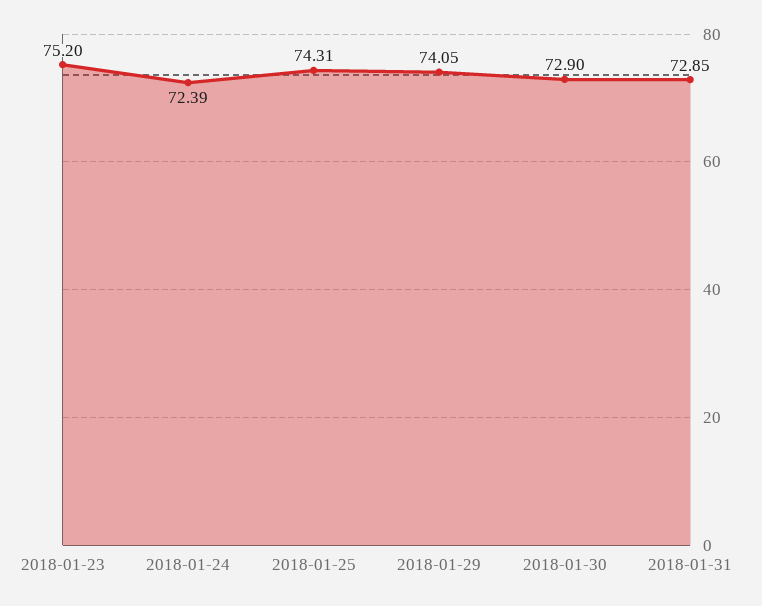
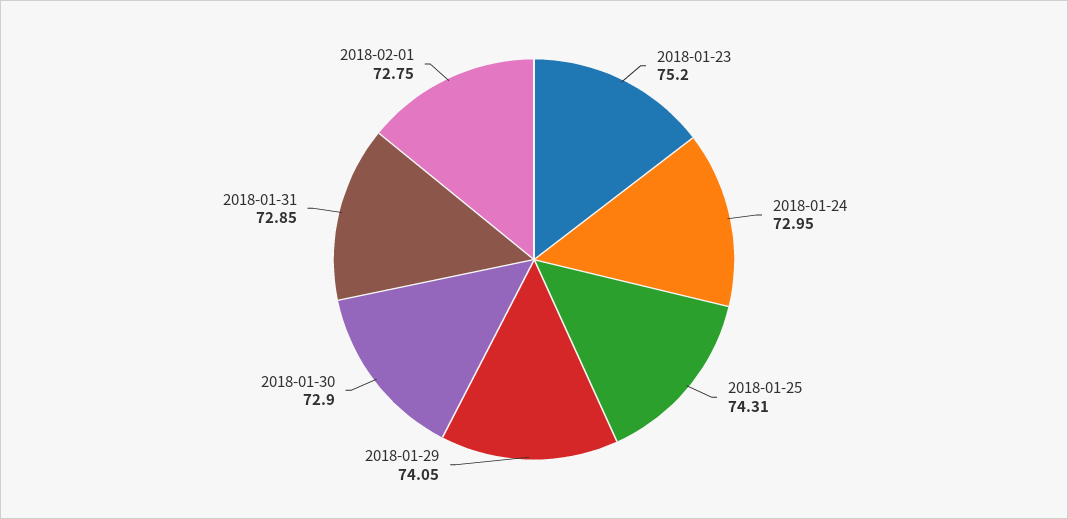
2018-01-24: 72.39 -> 72.95
2018-02-01: none -> 72.75

